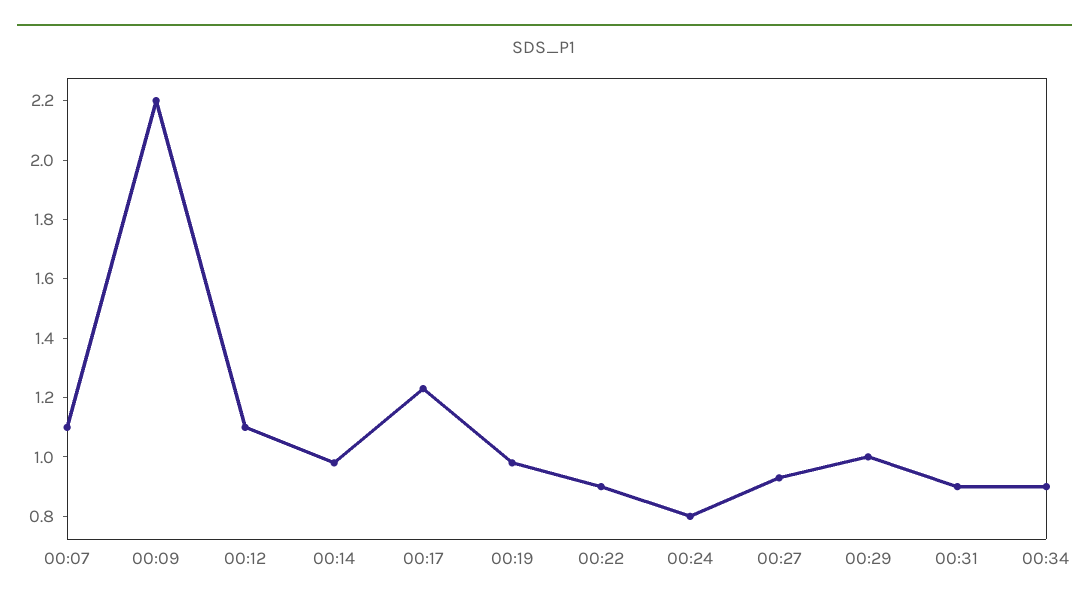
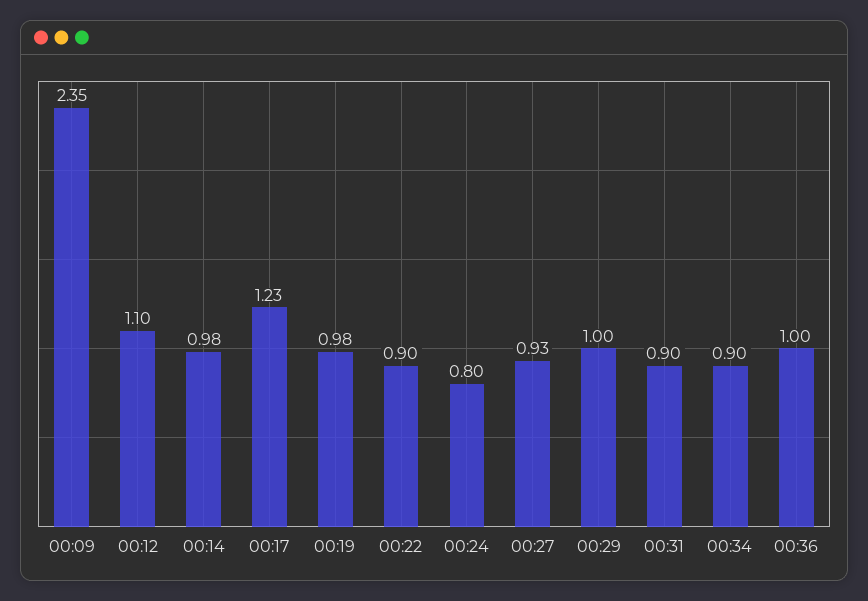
00:07: 1.1 -> none
00:09: 2.2 -> 2.35
00:36: none -> 1

